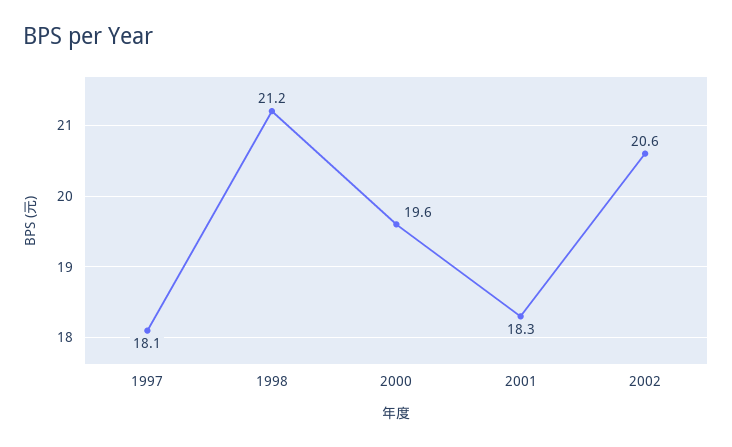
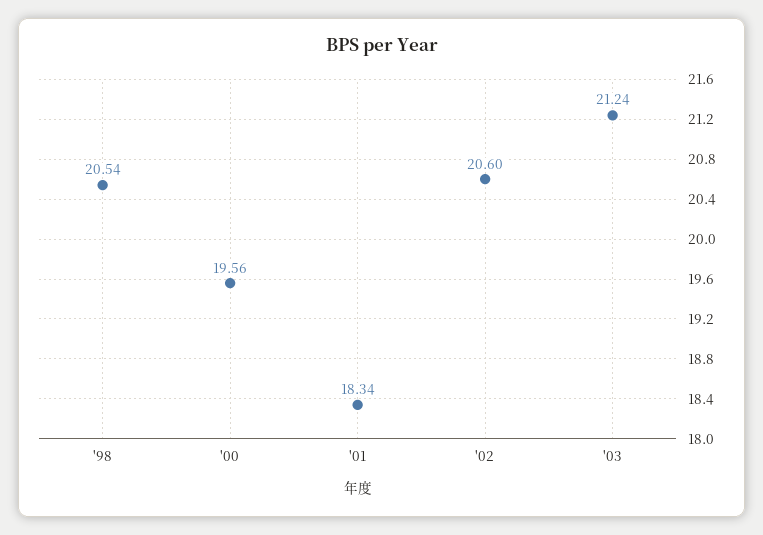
1997: 18.1 -> none
1998: 21.2 -> 20.54
'03: none -> 21.24

